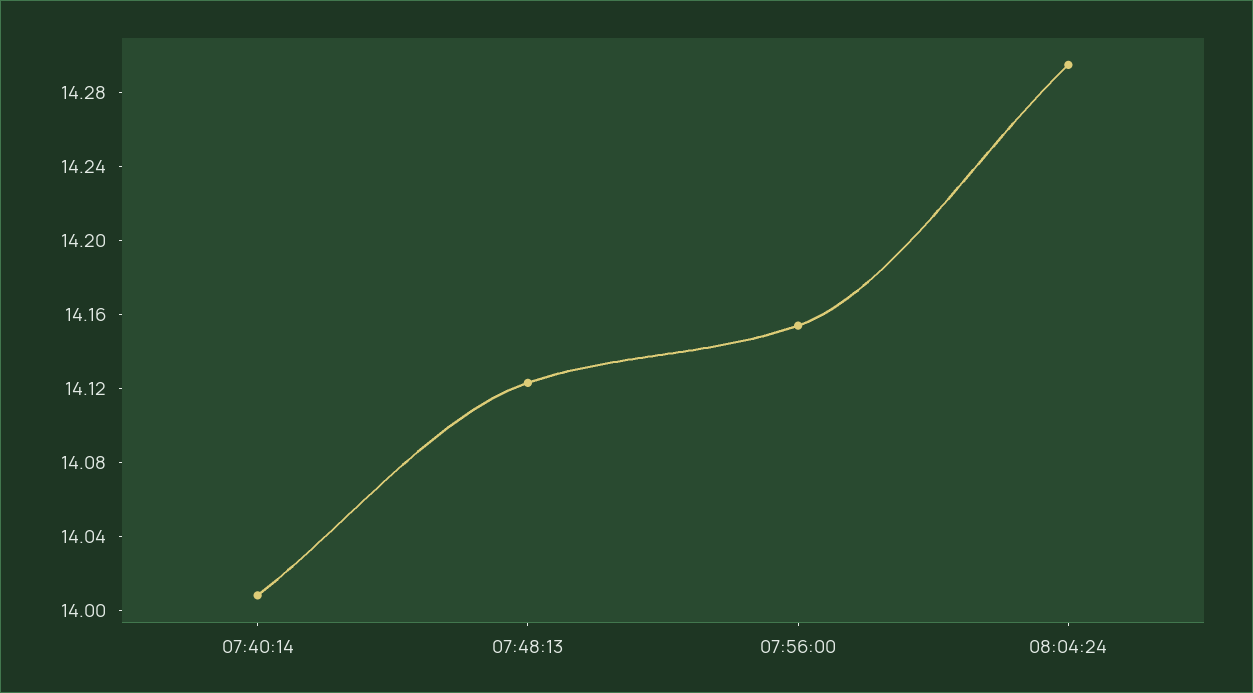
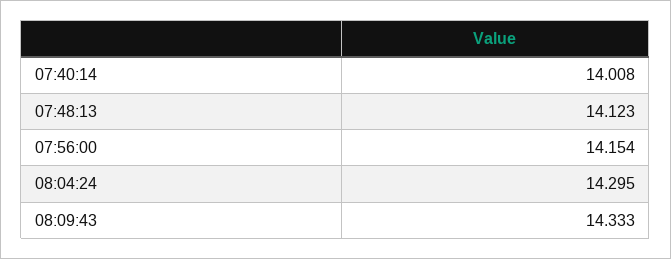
08:09:43: none -> 14.333

